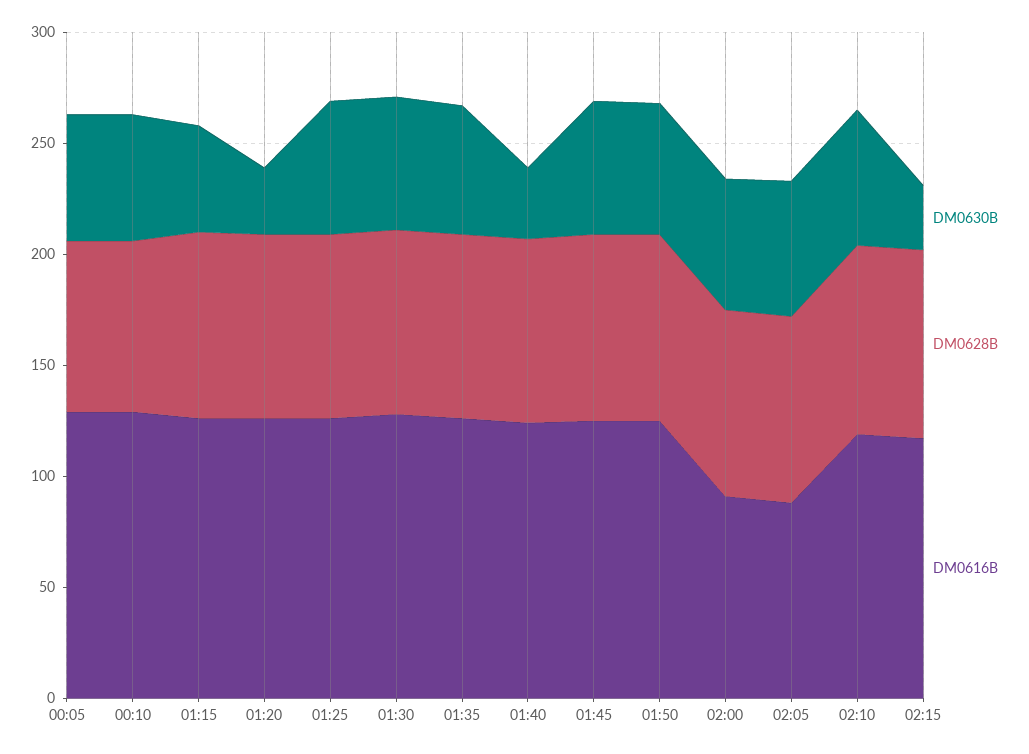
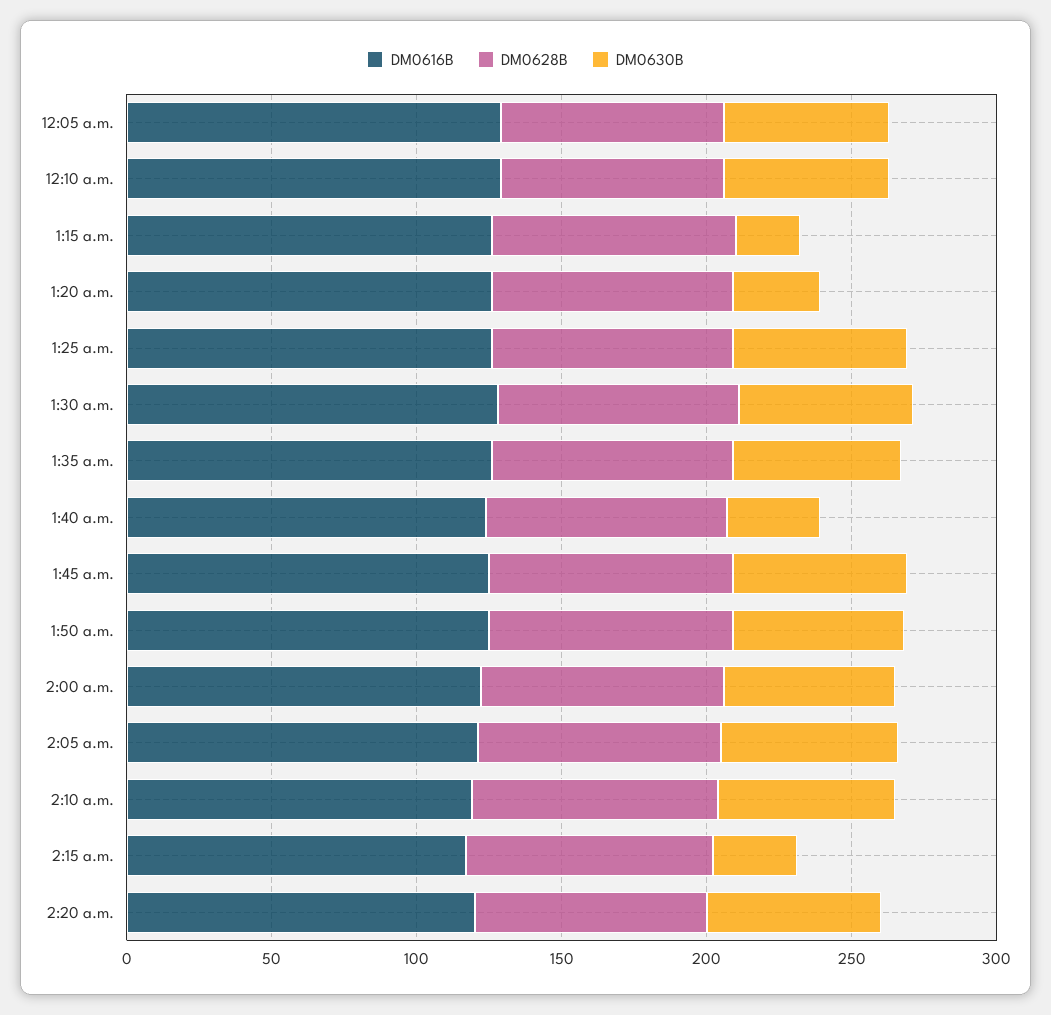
DM0630B, 01:15: 50 -> 20
DM0616B, 02:00: 90 -> 120
DM0616B, 02:05: 90 -> 120
DM0616B, 2:20 a.m.: none -> 120
DM0628B, 2:20 a.m.: none -> 80
DM0630B, 2:20 a.m.: none -> 60

